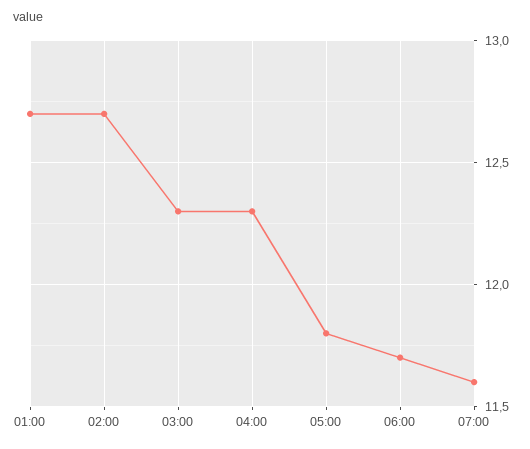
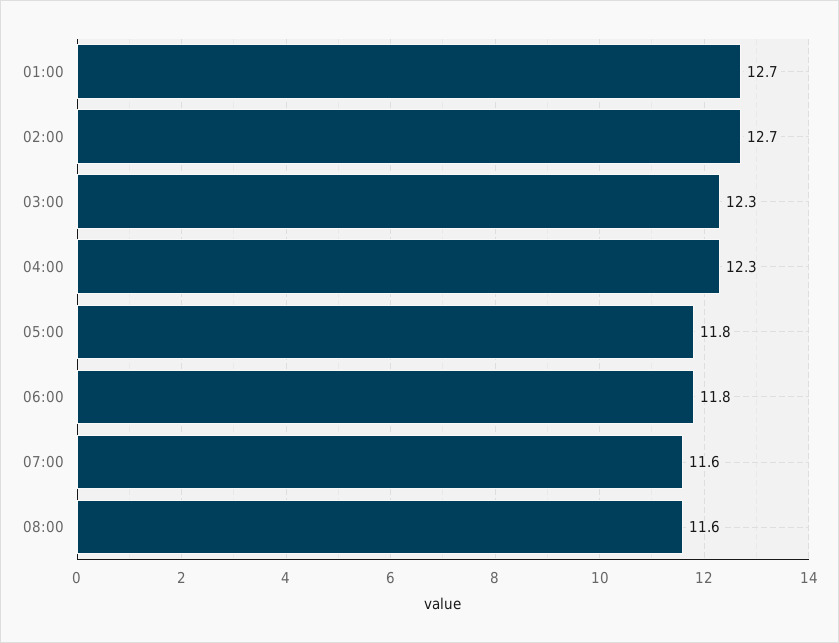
06:00: 11.7 -> 11.8
08:00: none -> 11.6

